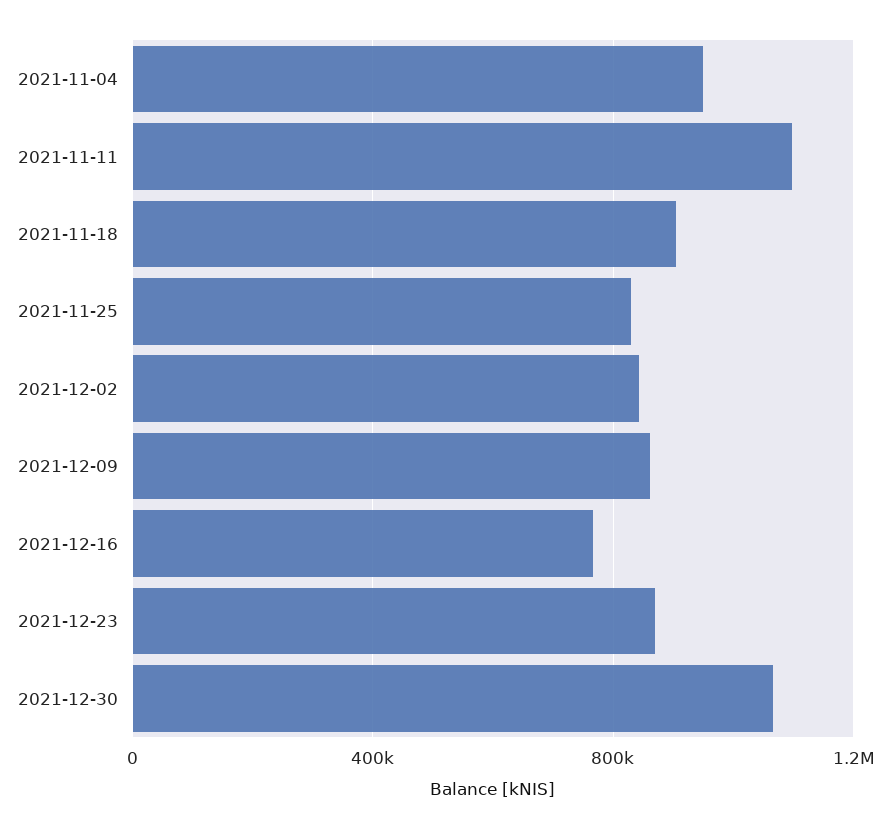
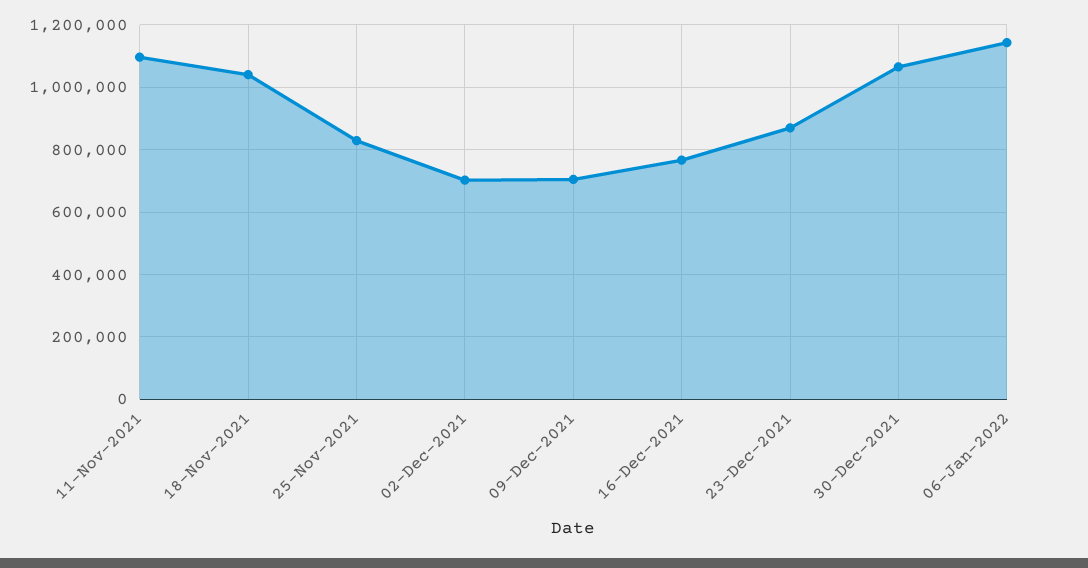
2021-11-04: 950000 -> none
2021-11-18: 900000 -> 1040000
2021-12-02: 850000 -> 700000
2021-12-09: 850000 -> 700000
06-Jan-2022: none -> 1140000

